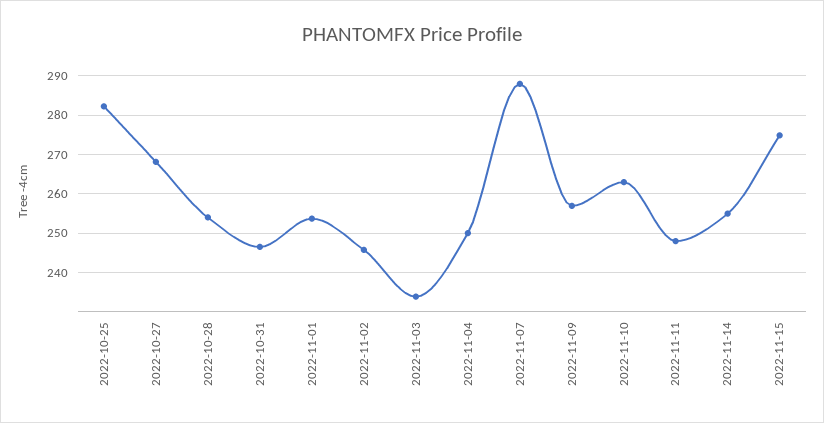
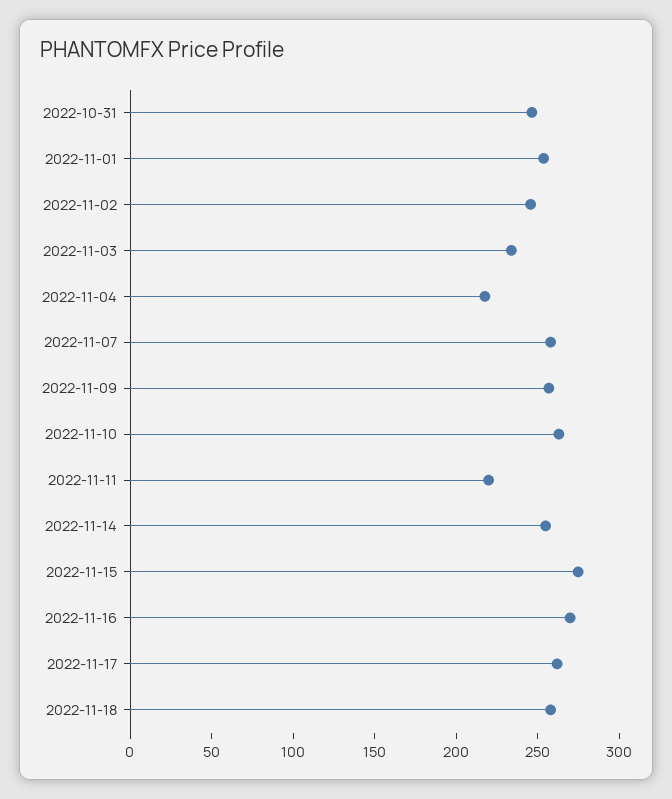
2022-10-25: 282 -> none
2022-10-27: 268 -> none
2022-10-28: 254 -> none
2022-11-04: 250 -> 220
2022-11-07: 288 -> 260
2022-11-11: 248 -> 220
2022-11-16: none -> 270
2022-11-17: none -> 260
2022-11-18: none -> 260

